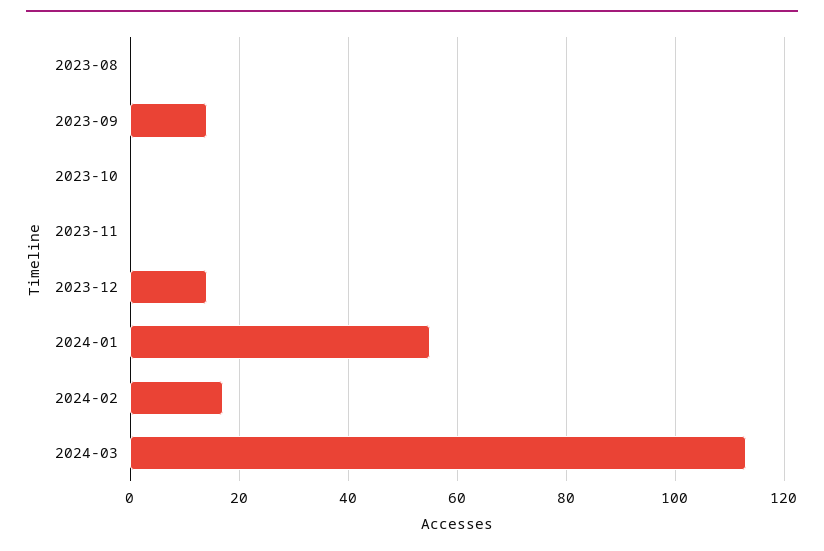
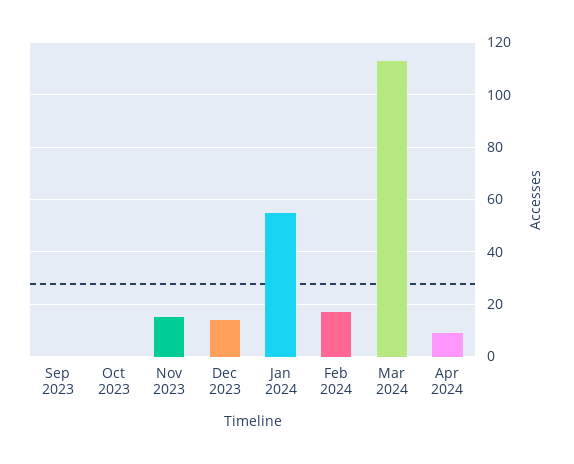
2023-08: 0 -> none
2023-09: 15 -> 0
2023-11: 0 -> 15
Apr 2024: none -> 10

